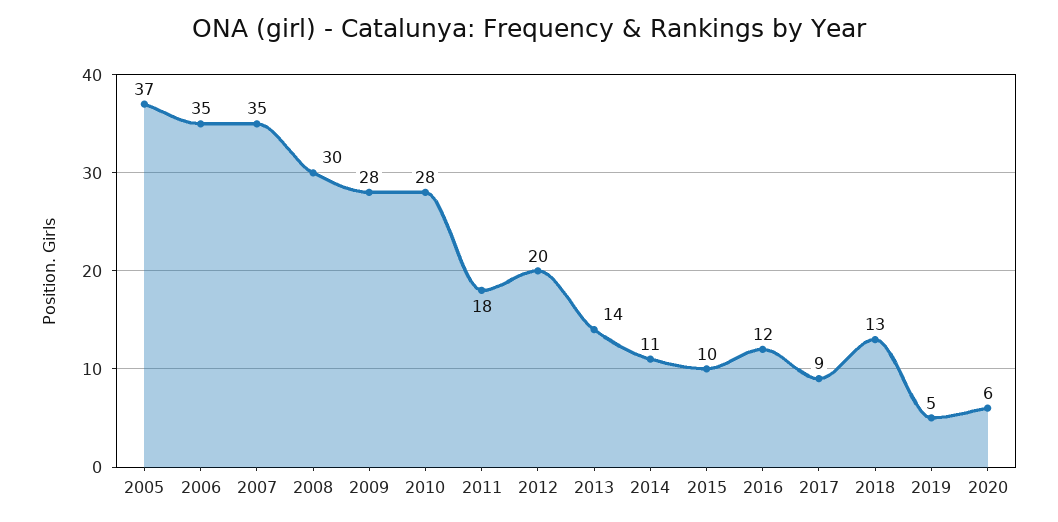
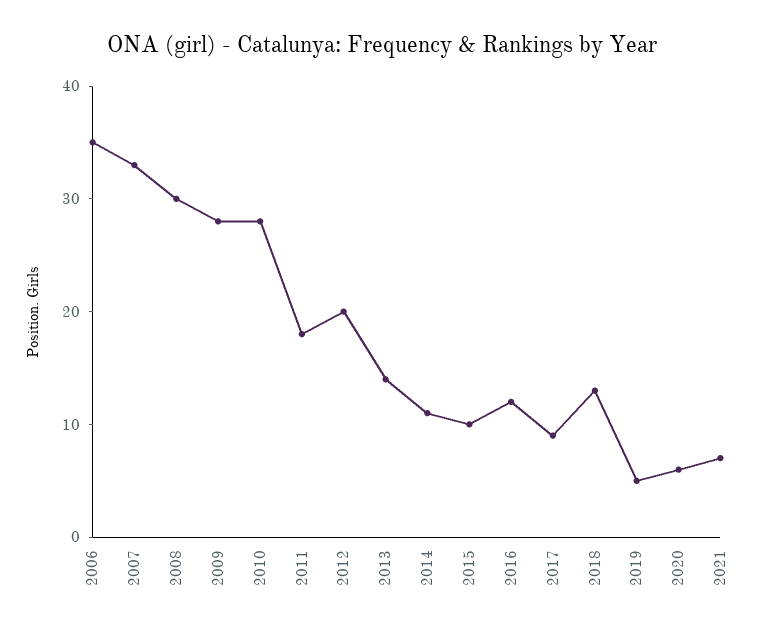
2005: 37 -> none
2007: 35 -> 33
2021: none -> 7

